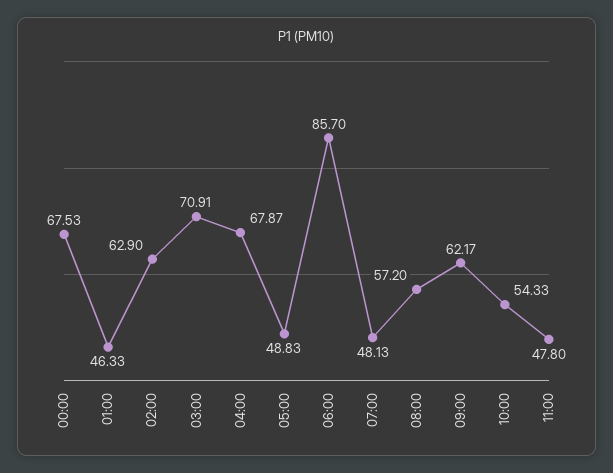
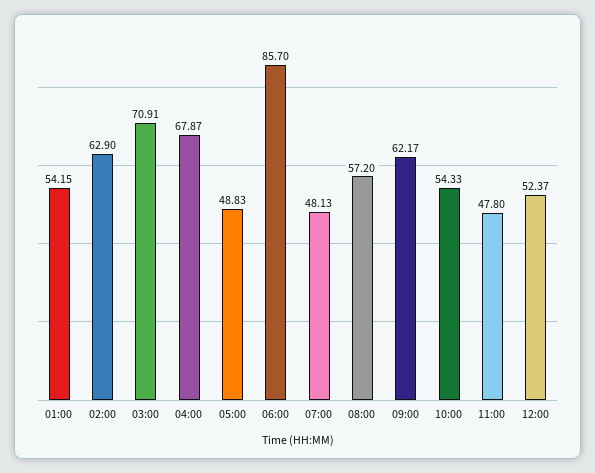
00:00: 67.53 -> none
01:00: 46.33 -> 54.15
12:00: none -> 52.37

